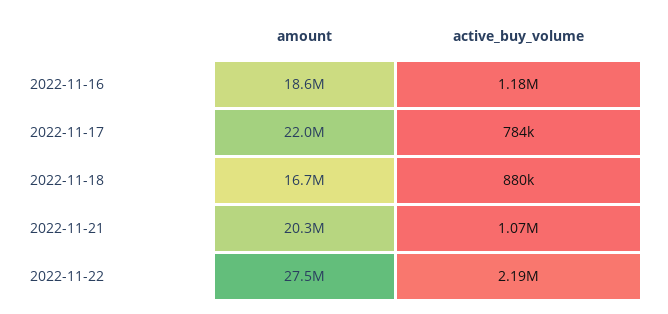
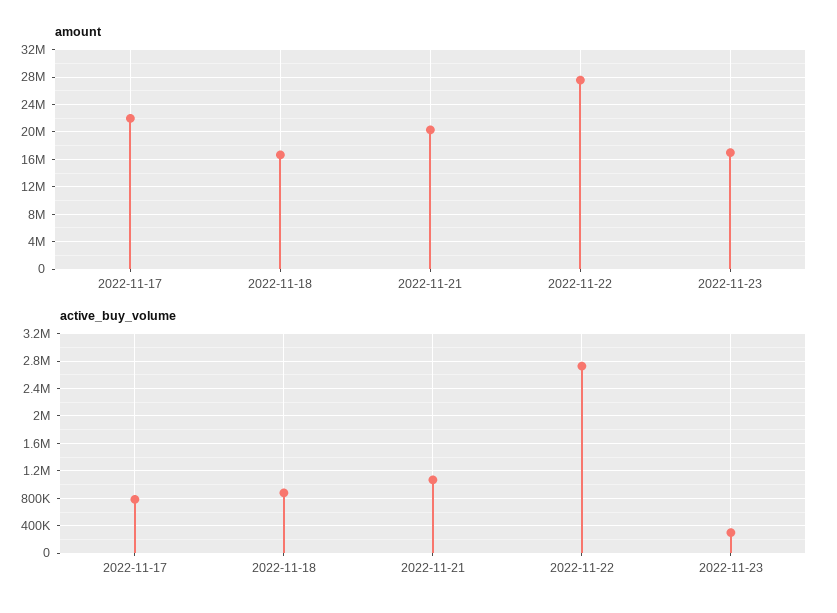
amount, 2022-11-16: 18600000 -> none
active_buy_volume, 2022-11-16: 1180000 -> none
active_buy_volume, 2022-11-22: 2190000 -> 2700000
amount, 2022-11-23: none -> 17000000
active_buy_volume, 2022-11-23: none -> 300000

